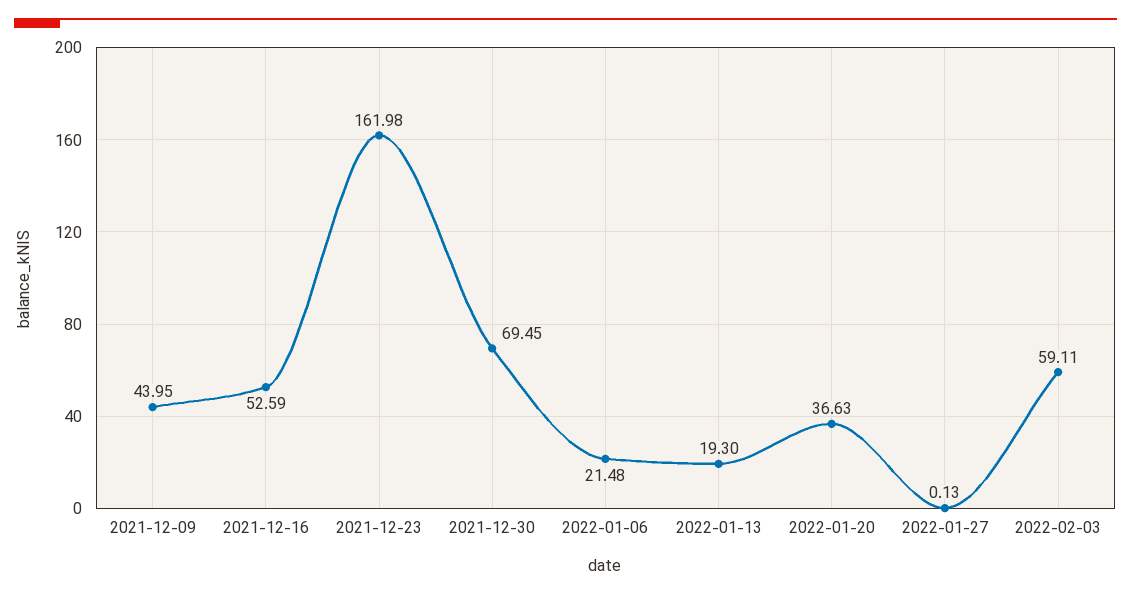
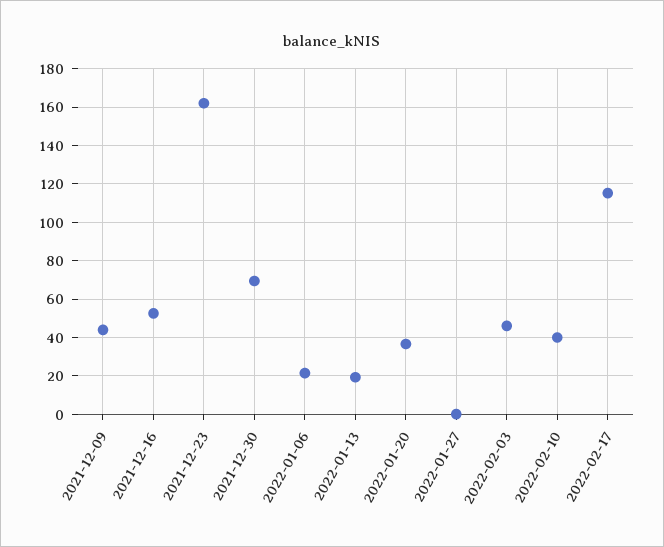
2022-02-03: 59.11 -> 45
2022-02-10: none -> 40
2022-02-17: none -> 115

